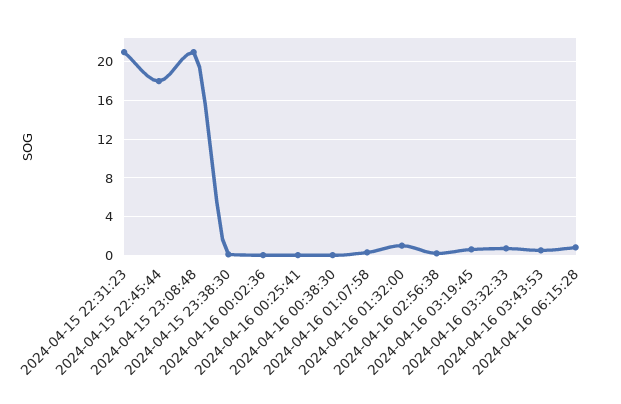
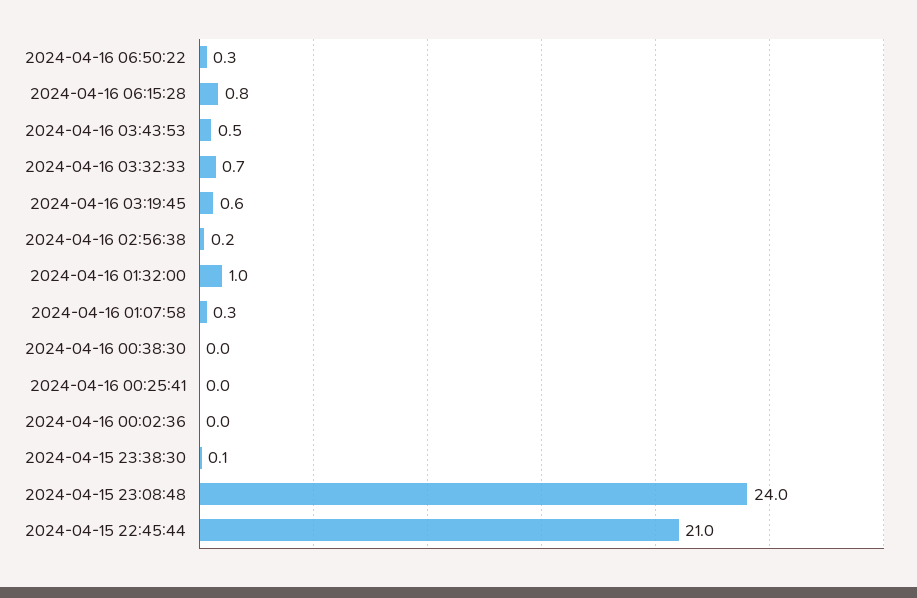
2024-04-15 22:31:23: 21 -> none
2024-04-15 22:45:44: 18 -> 21
2024-04-15 23:08:48: 21 -> 24
2024-04-16 06:50:22: none -> 0.3

